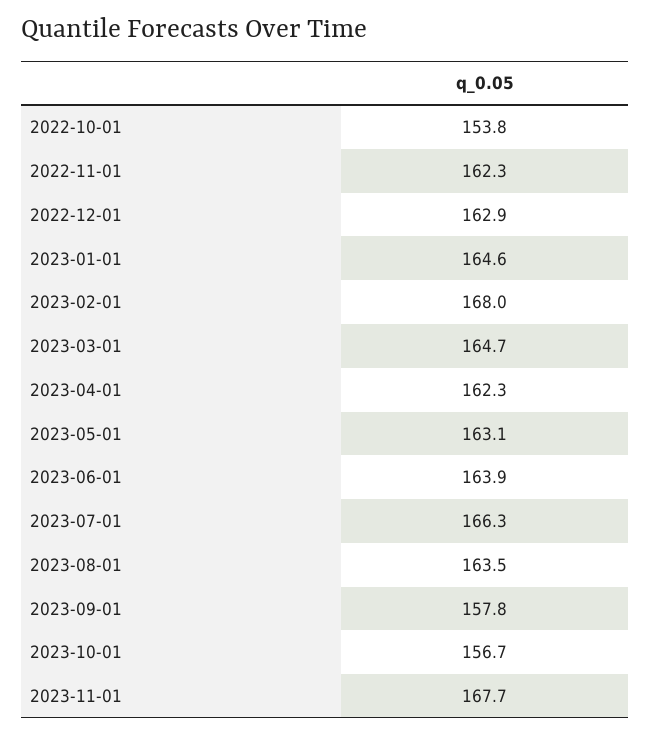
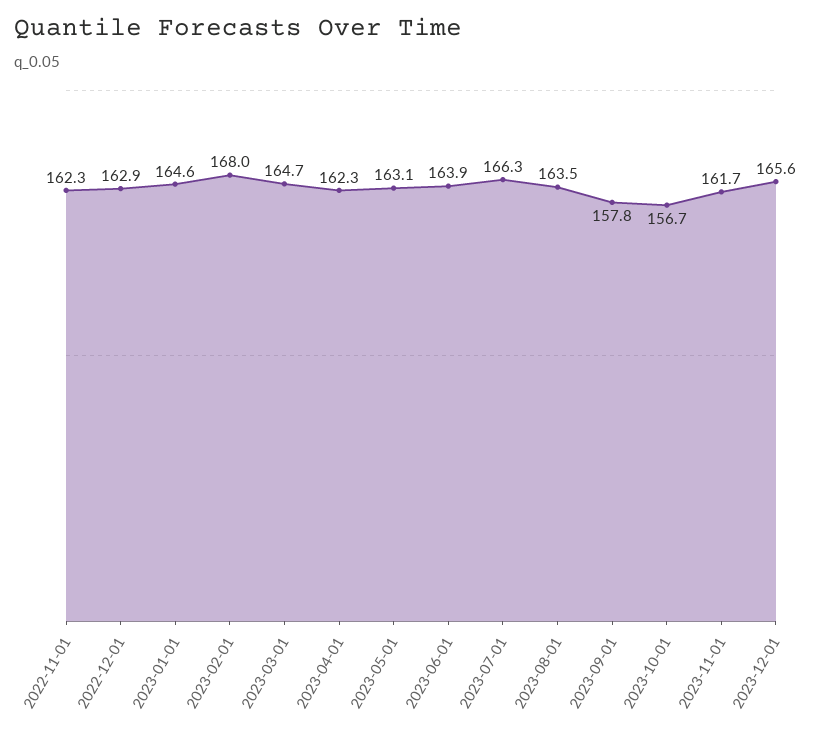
2022-10-01: 153.8 -> none
2023-11-01: 167.7 -> 161.7
2023-12-01: none -> 165.6

